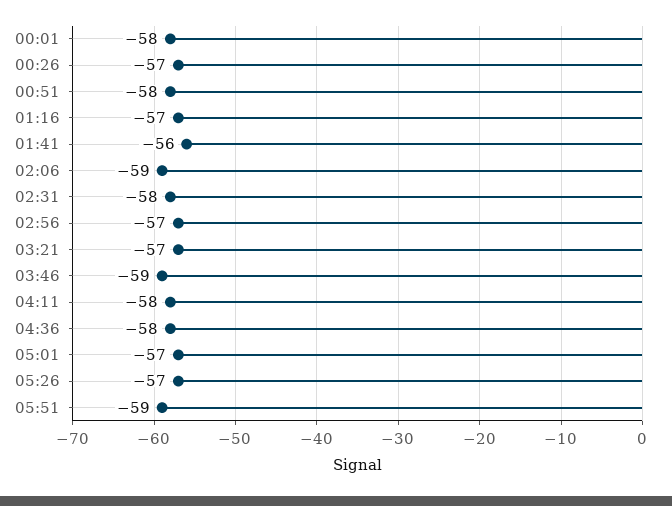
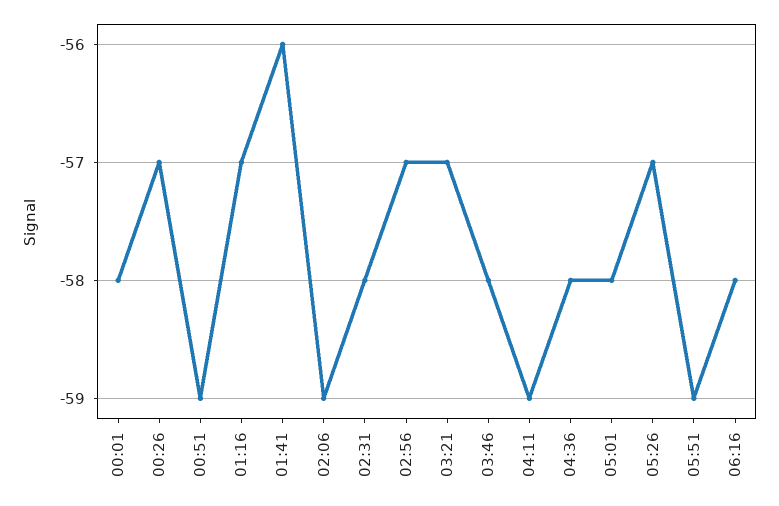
00:51: -58 -> -59
03:46: -59 -> -58
04:11: -58 -> -59
05:01: -57 -> -58
06:16: none -> -58

